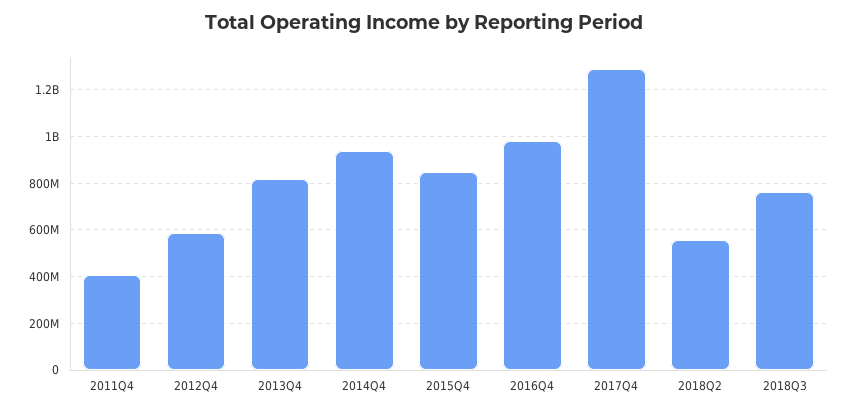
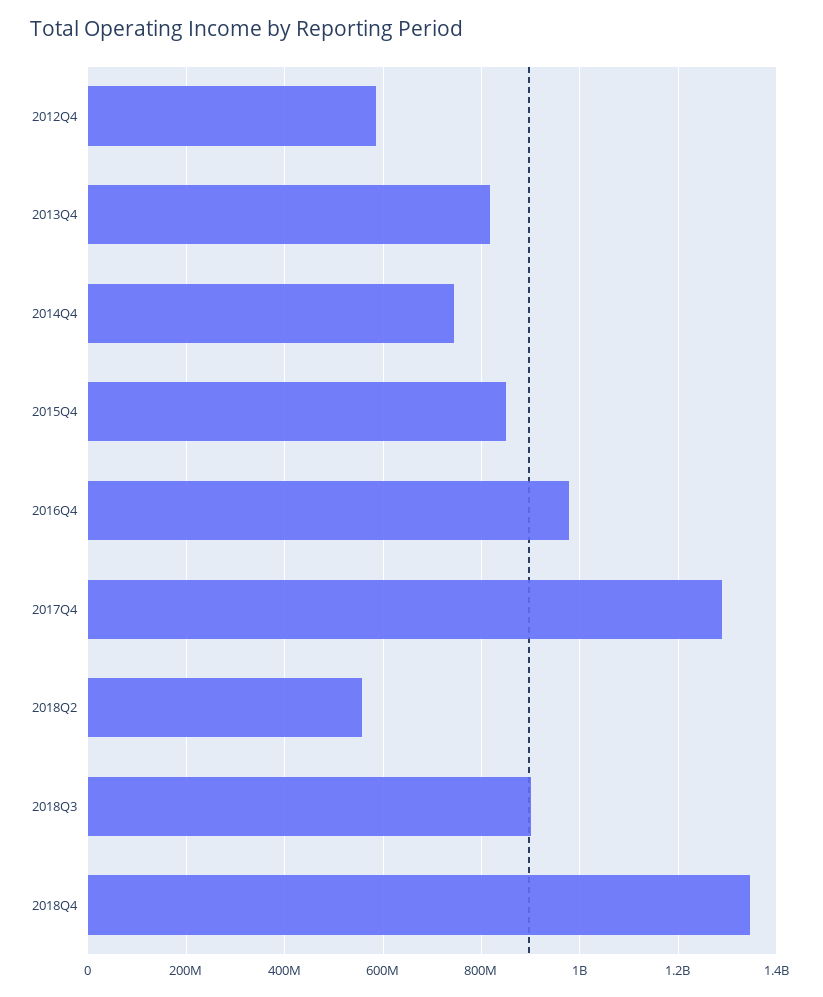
2011Q4: 400000000 -> none
2014Q4: 950000000 -> 740000000
2018Q3: 750000000 -> 900000000
2018Q4: none -> 1340000000

